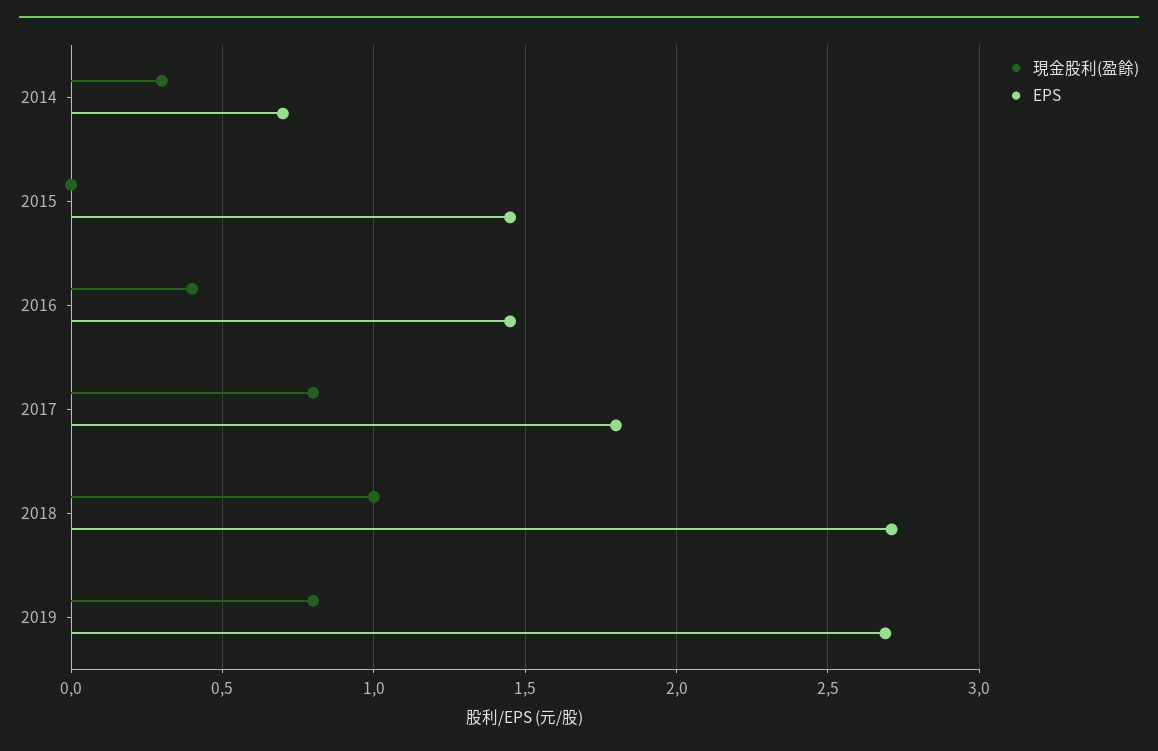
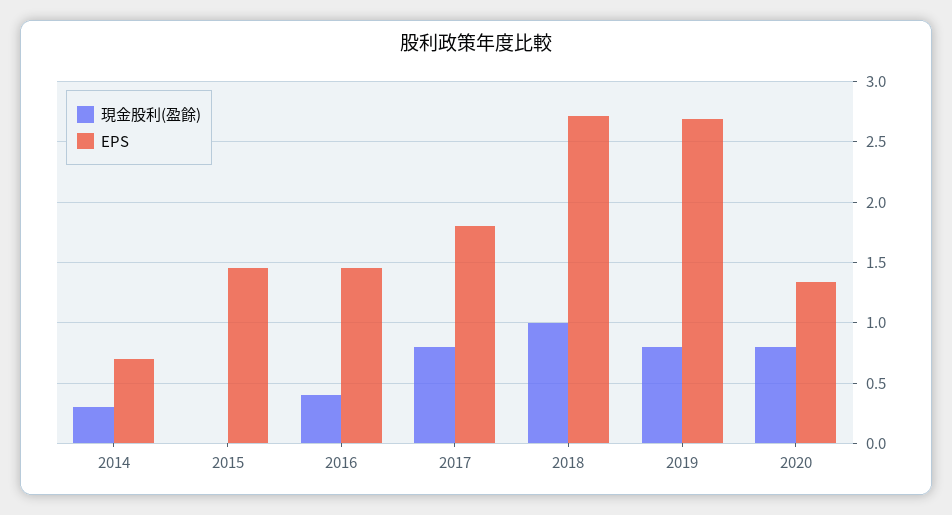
現金股利(盈餘), 2020: none -> 0.8
EPS, 2020: none -> 1.35

